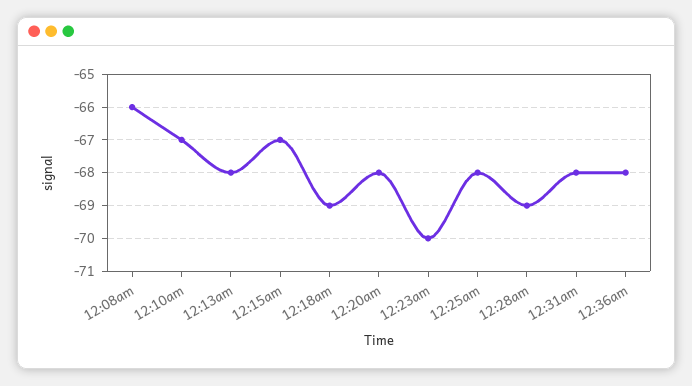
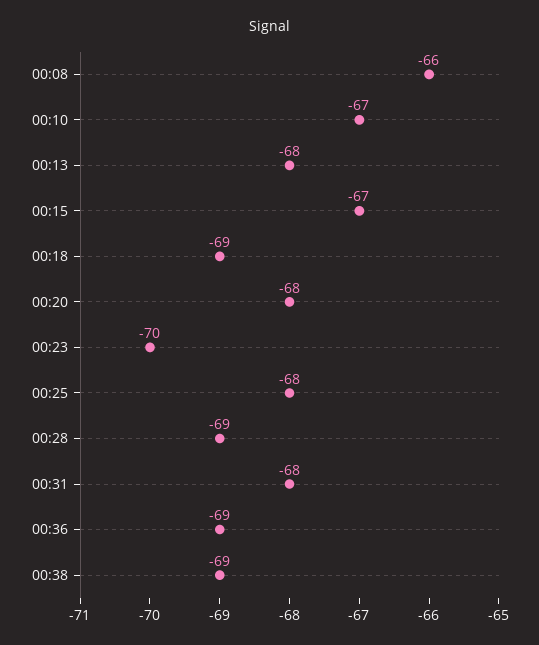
12:36am: -68 -> -69
00:38: none -> -69

